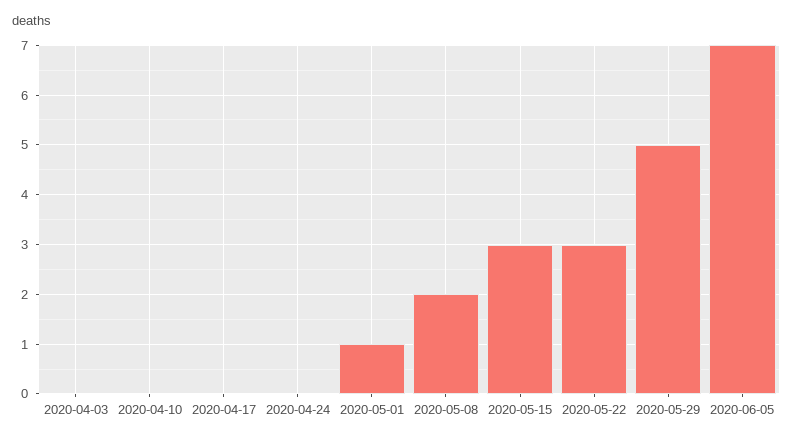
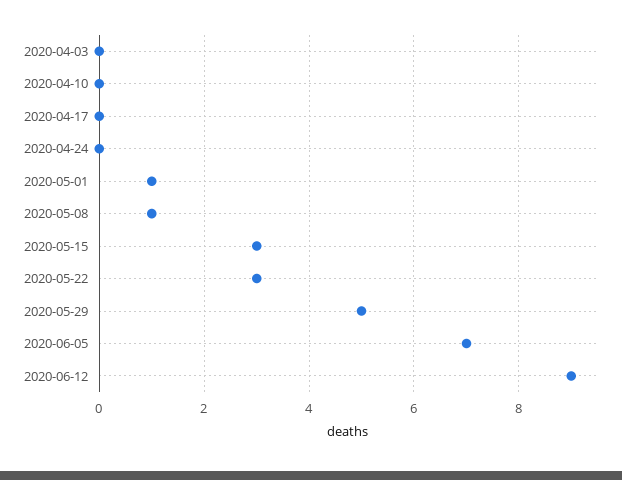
2020-05-08: 2 -> 1
2020-06-12: none -> 9

